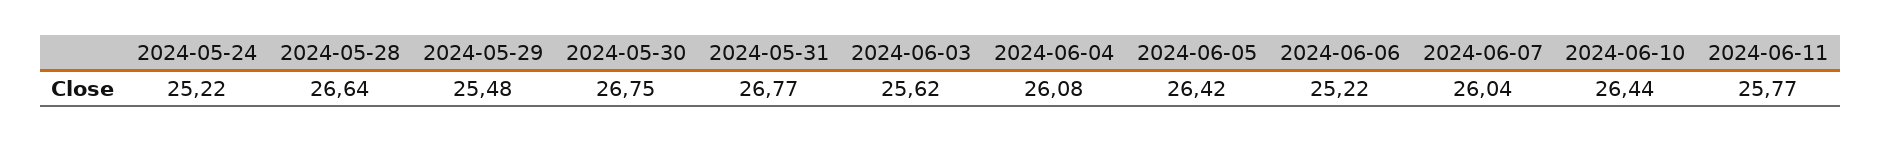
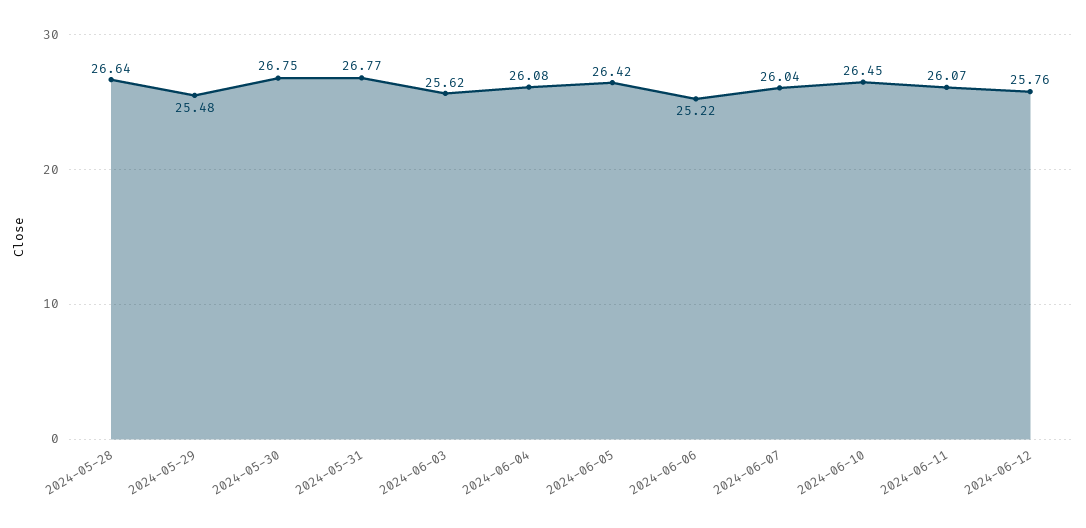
2024-05-24: 25.22 -> none
2024-06-10: 26.44 -> 26.45
2024-06-11: 25.77 -> 26.07
2024-06-12: none -> 25.76

